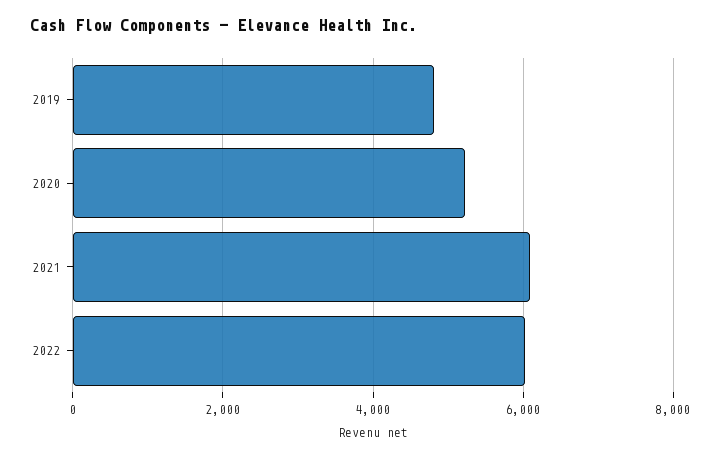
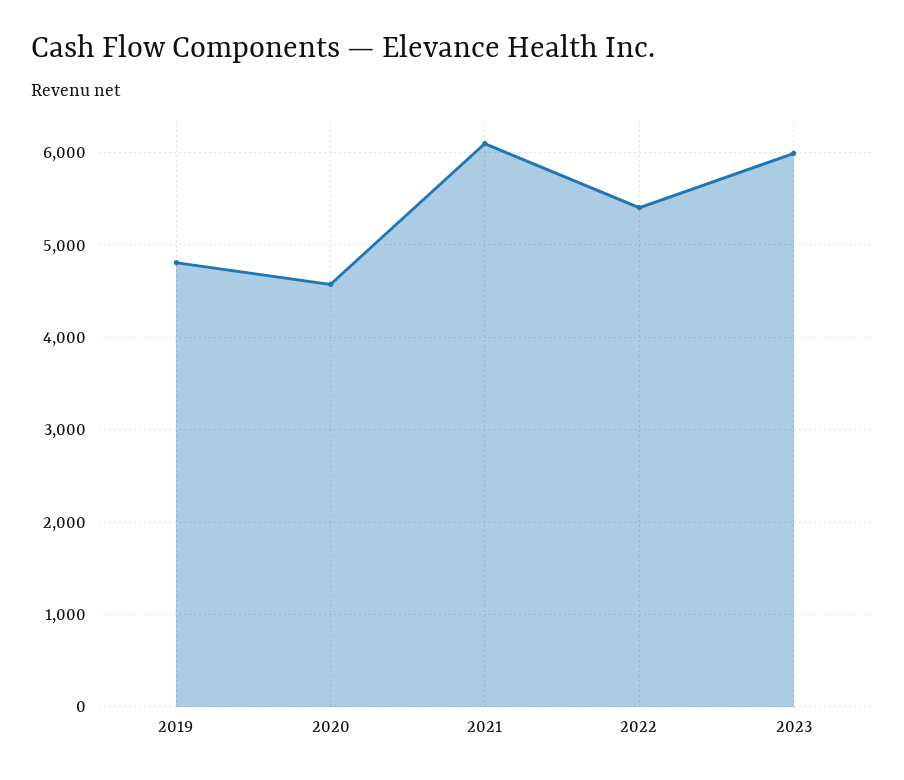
2020: 5200 -> 4600
2022: 6000 -> 5400
2023: none -> 6000

